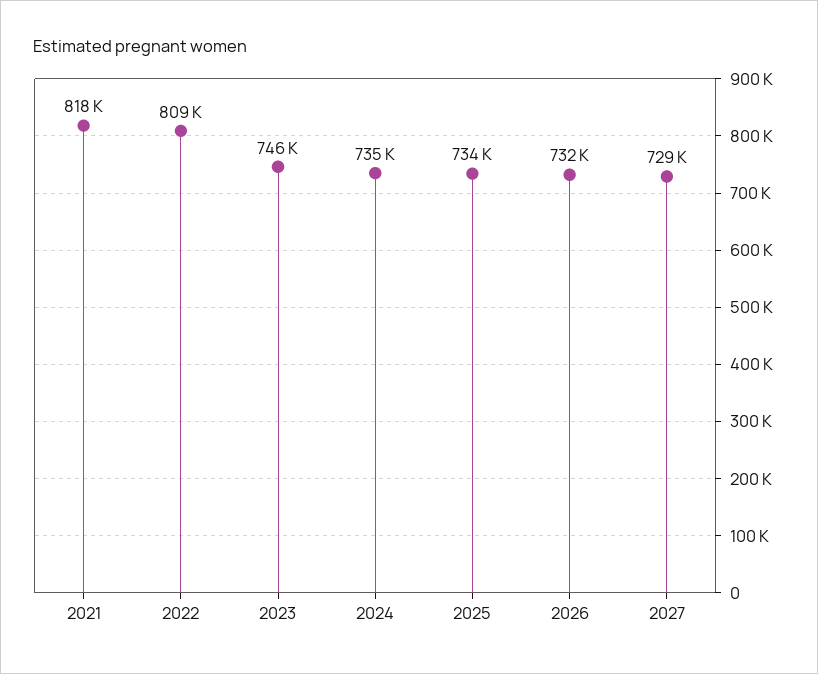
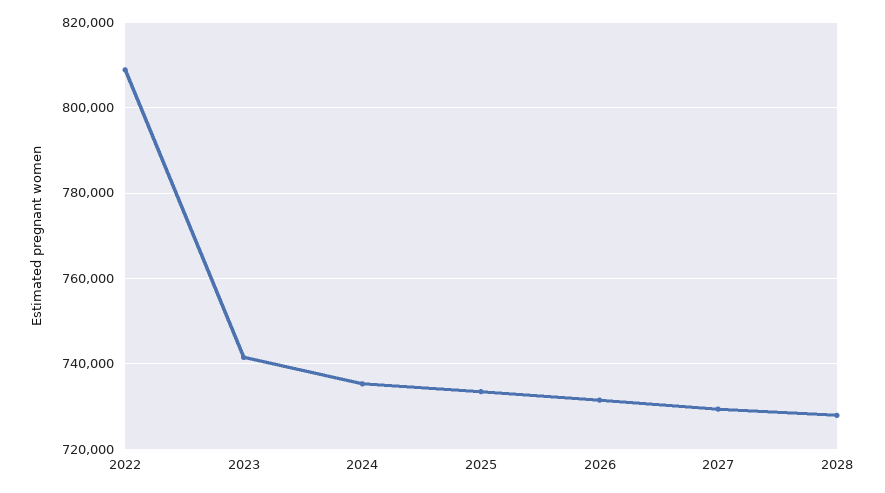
2021: 818000 -> none
2023: 746000 -> 742000
2028: none -> 728000

